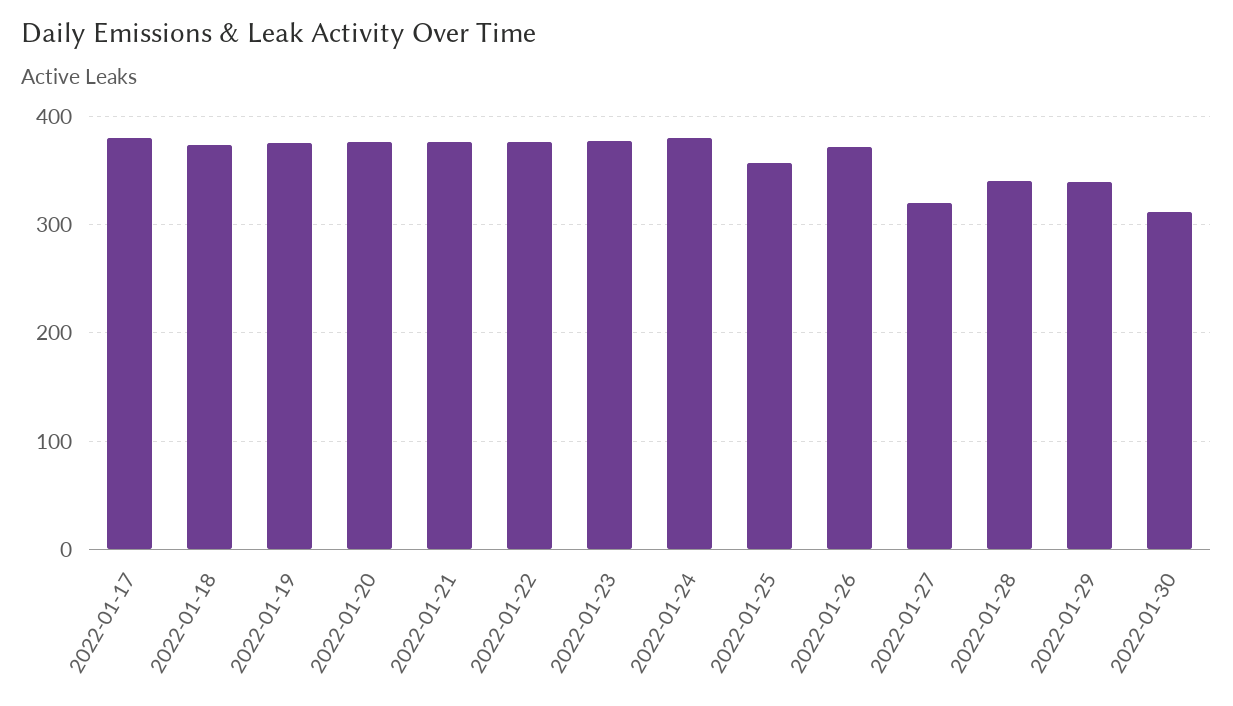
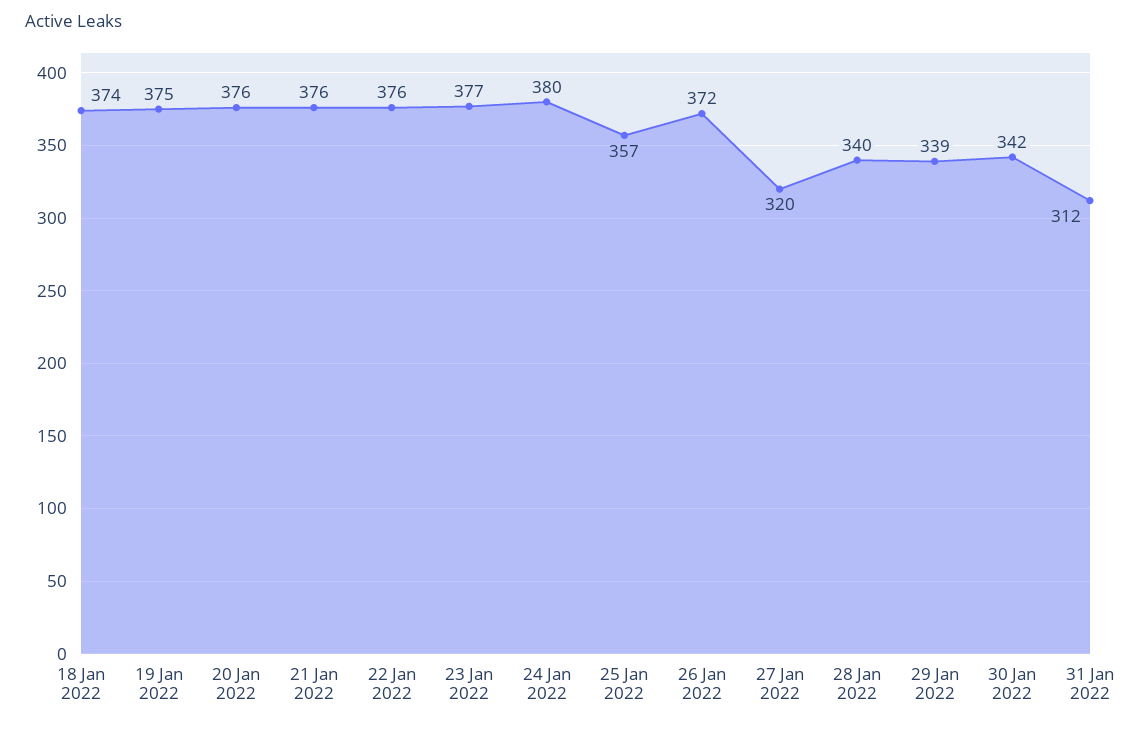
2022-01-17: 380 -> none
2022-01-30: 310 -> 342
31 Jan 2022: none -> 312

